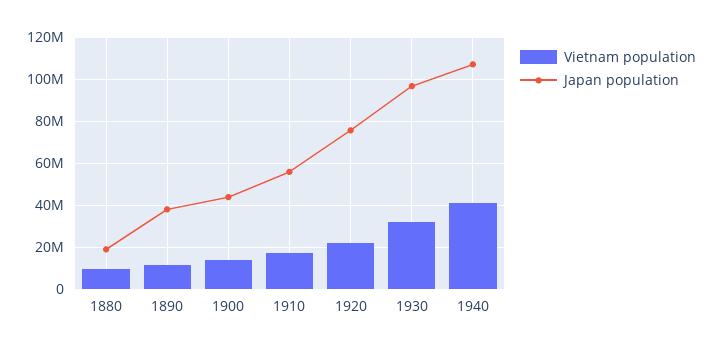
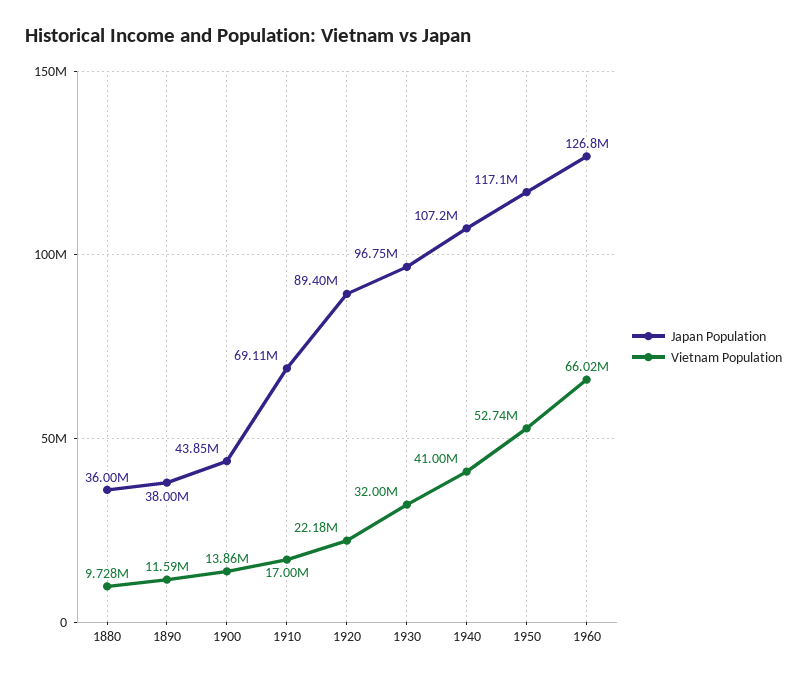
Japan population, 1880: 20000000 -> 36000000
Japan population, 1910: 55000000 -> 69110000
Japan population, 1920: 75000000 -> 89400000
Japan population, 1950: none -> 117100000
Vietnam population, 1950: none -> 52740000
Japan population, 1960: none -> 126800000
Vietnam population, 1960: none -> 66020000

